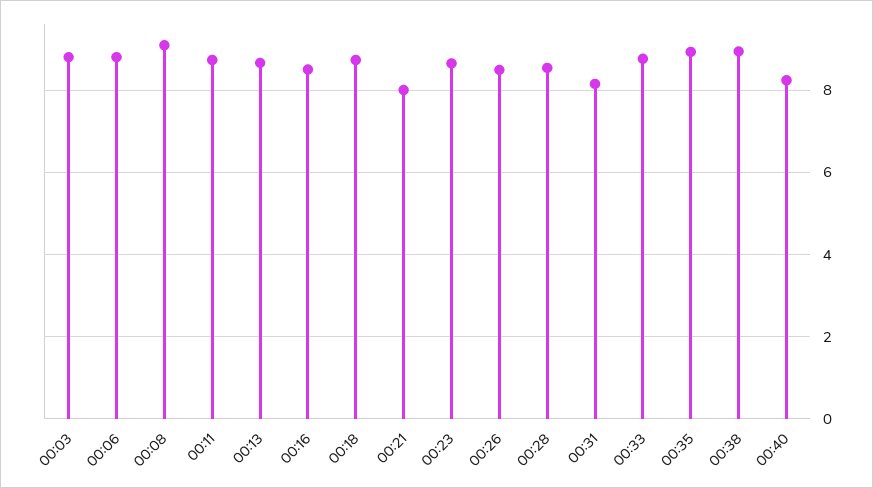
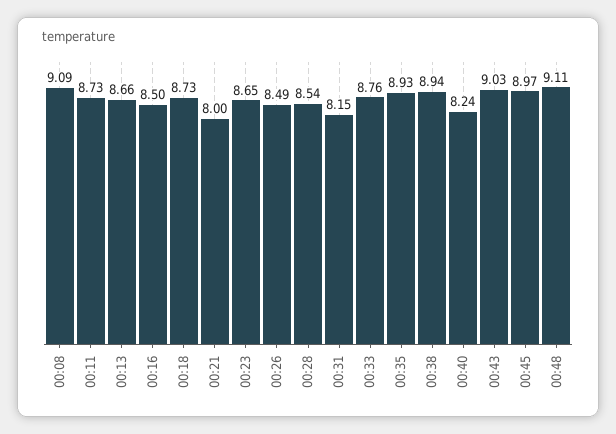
00:03: 8.8 -> none
00:06: 8.8 -> none
00:43: none -> 9.03
00:45: none -> 8.97
00:48: none -> 9.11

